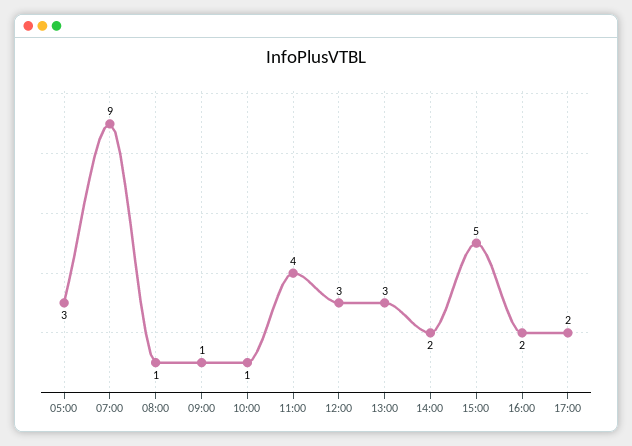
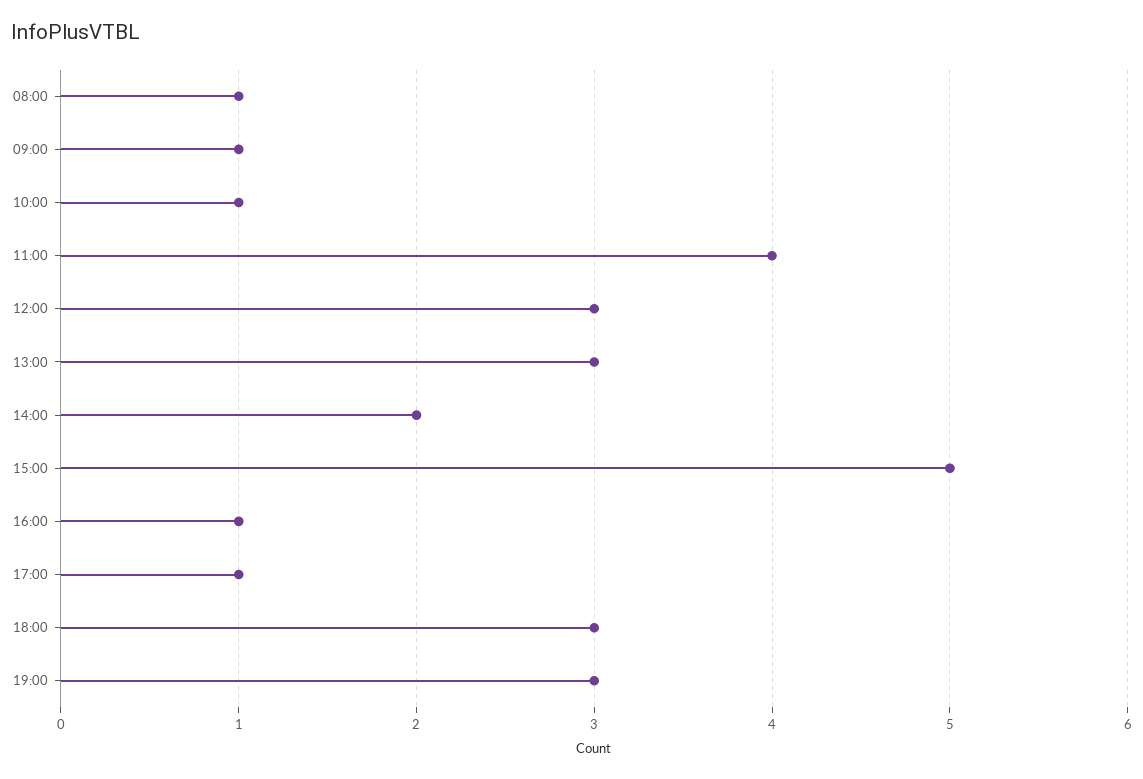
05:00: 3 -> none
07:00: 9 -> none
16:00: 2 -> 1
17:00: 2 -> 1
18:00: none -> 3
19:00: none -> 3

